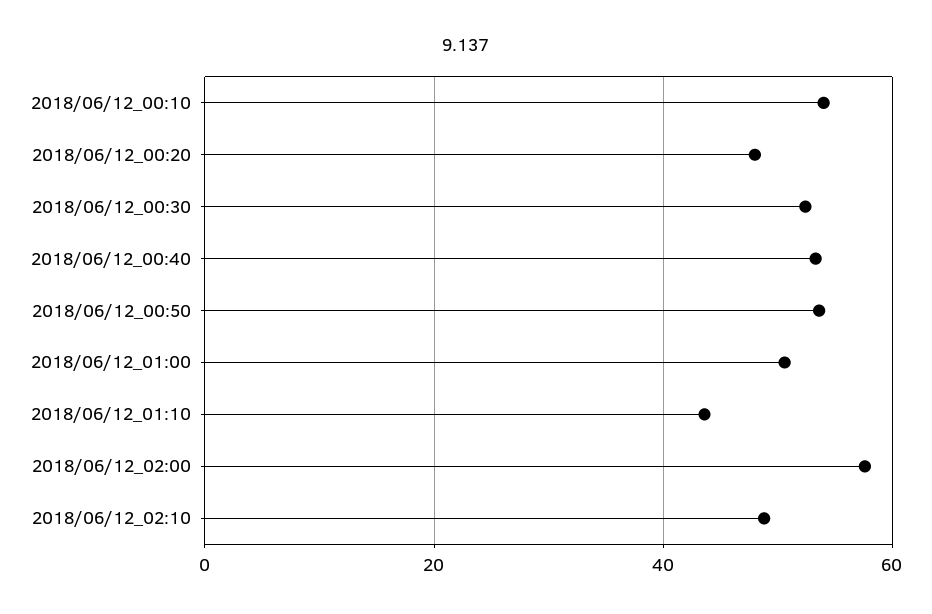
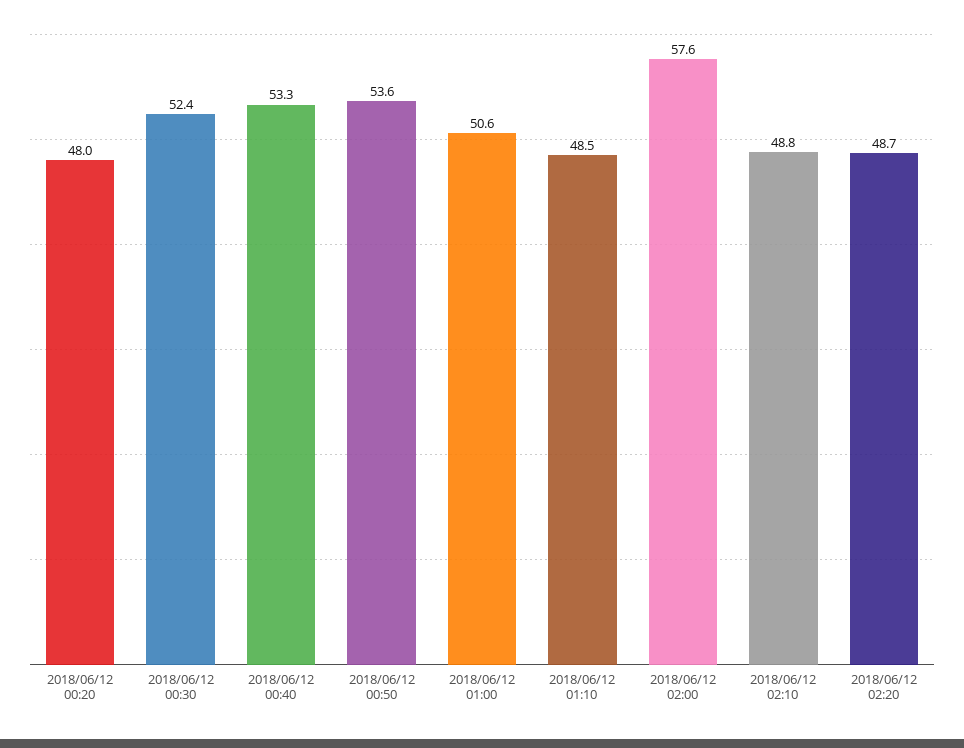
2018/06/12_00:10: 54 -> none
2018/06/12_01:10: 44 -> 48.5
2018/06/12 02:20: none -> 48.7

